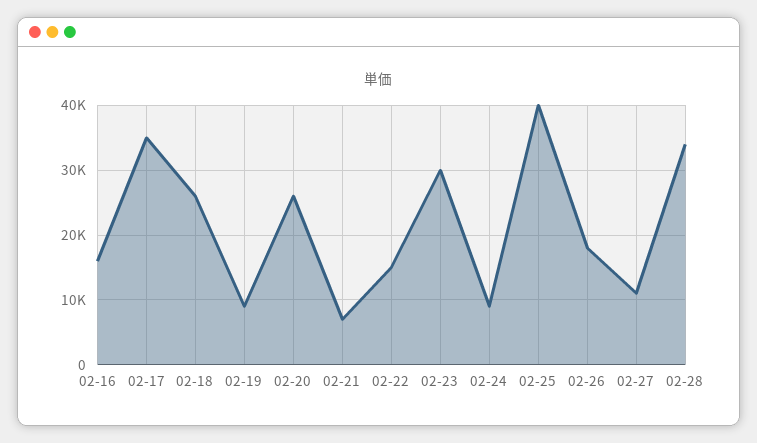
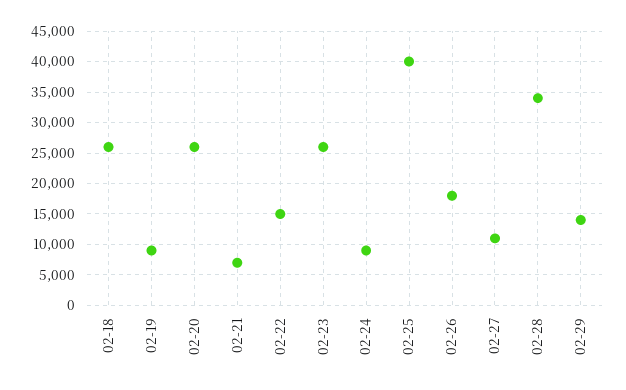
02-16: 16000 -> none
02-17: 35000 -> none
02-23: 30000 -> 26000
02-29: none -> 14000

